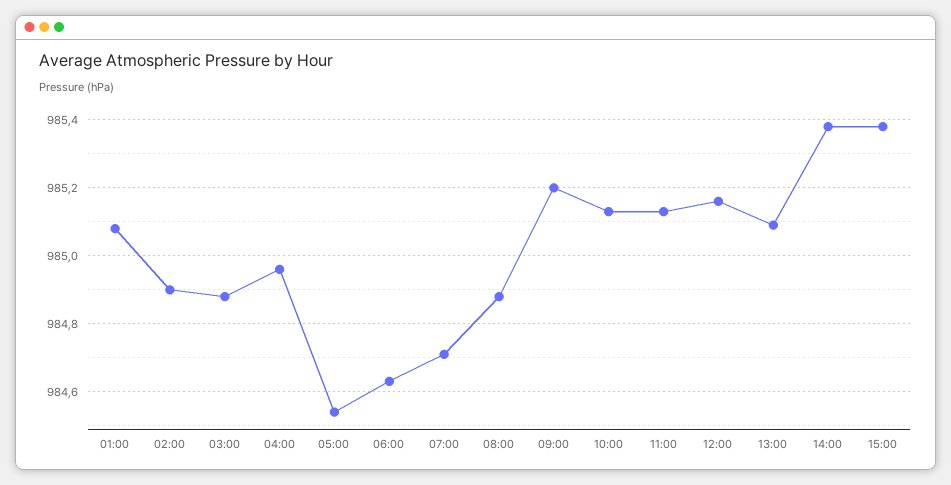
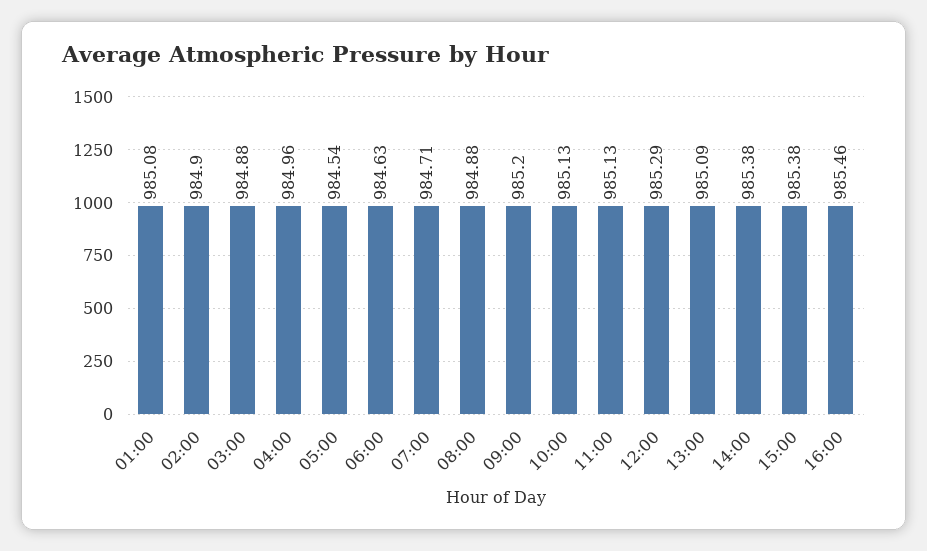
12:00: 985.15 -> 985.29
16:00: none -> 985.46

